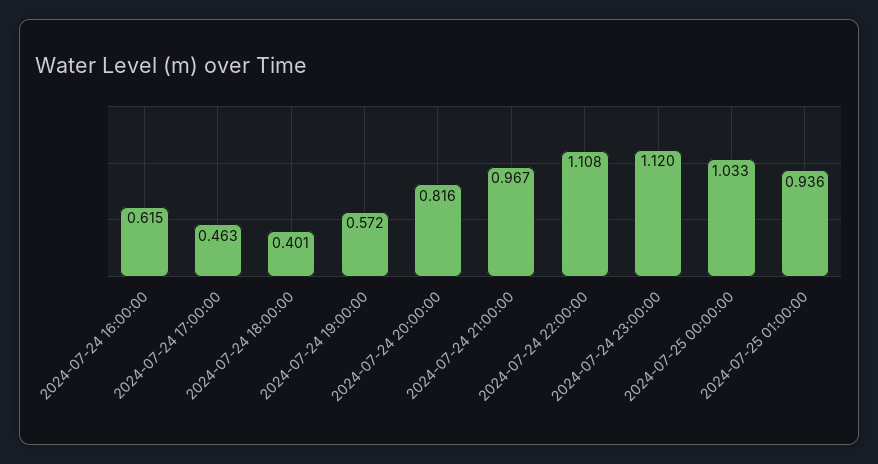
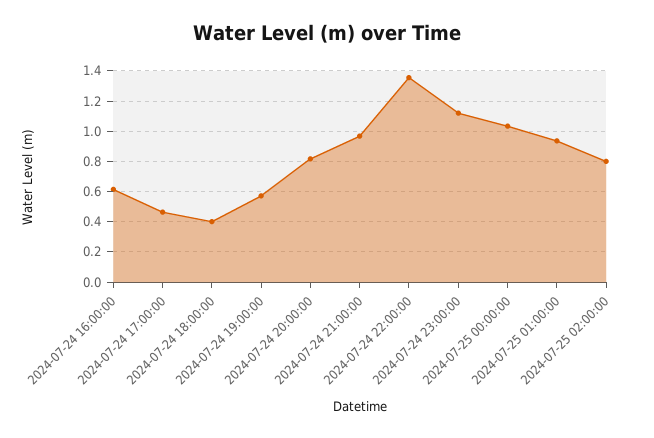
2024-07-24 22:00:00: 1.108 -> 1.35
2024-07-25 02:00:00: none -> 0.8

